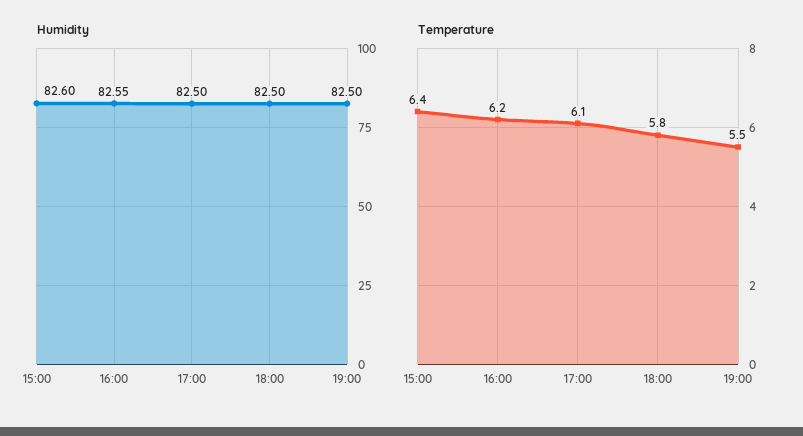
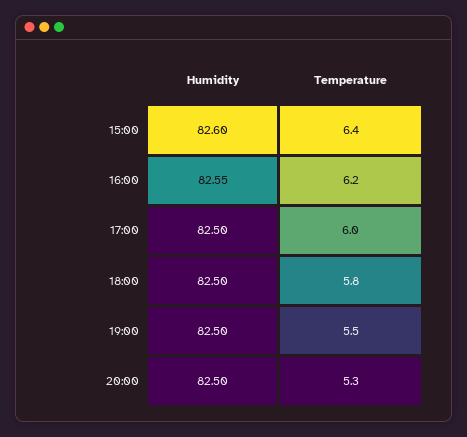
Temperature, 17:00: 6.1 -> 6
Humidity, 20:00: none -> 82.5
Temperature, 20:00: none -> 5.3

